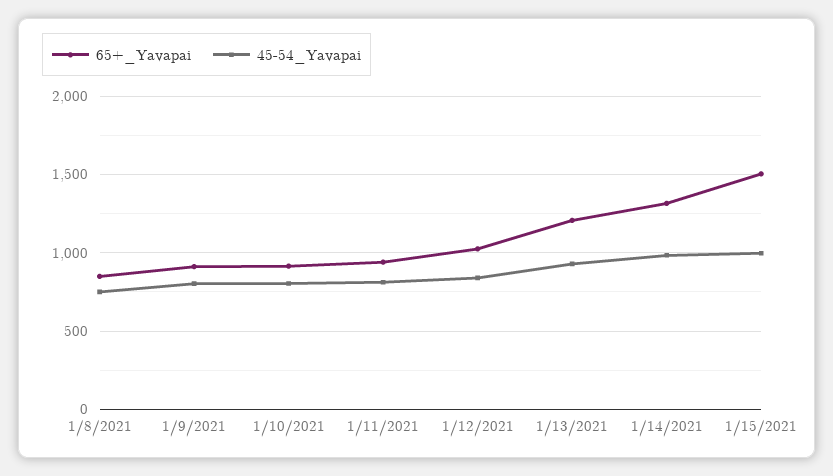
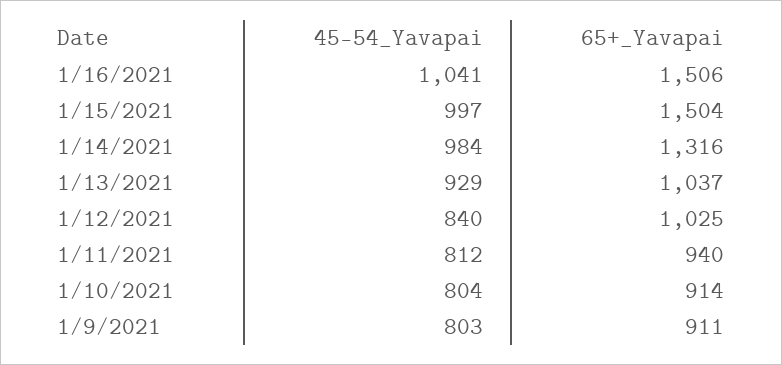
65+_Yavapai, 1/8/2021: 850 -> none
45-54_Yavapai, 1/8/2021: 750 -> none
65+_Yavapai, 1/13/2021: 1200 -> 1037
45-54_Yavapai, 1/16/2021: none -> 1041
65+_Yavapai, 1/16/2021: none -> 1506

